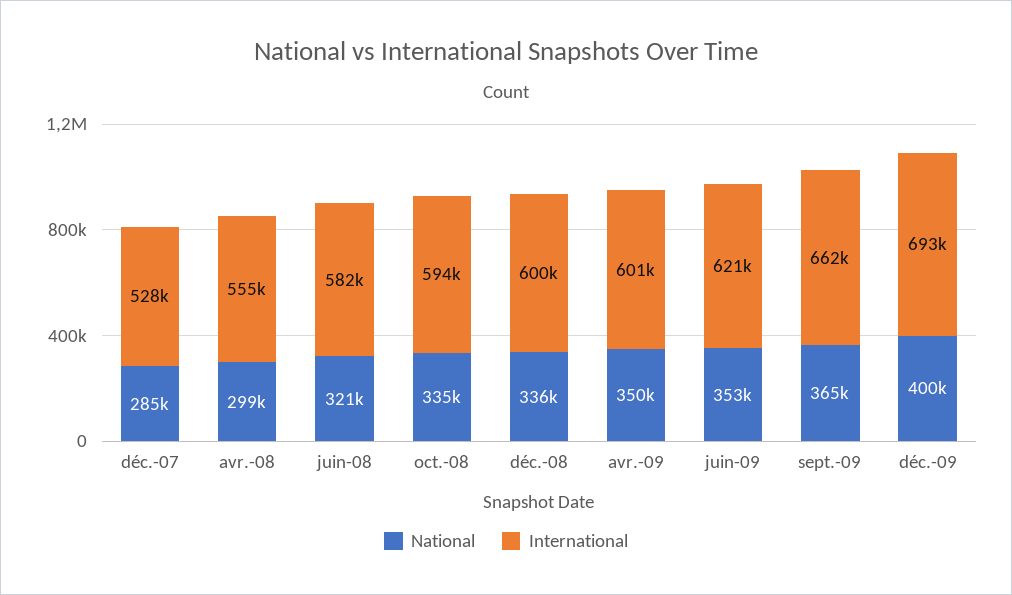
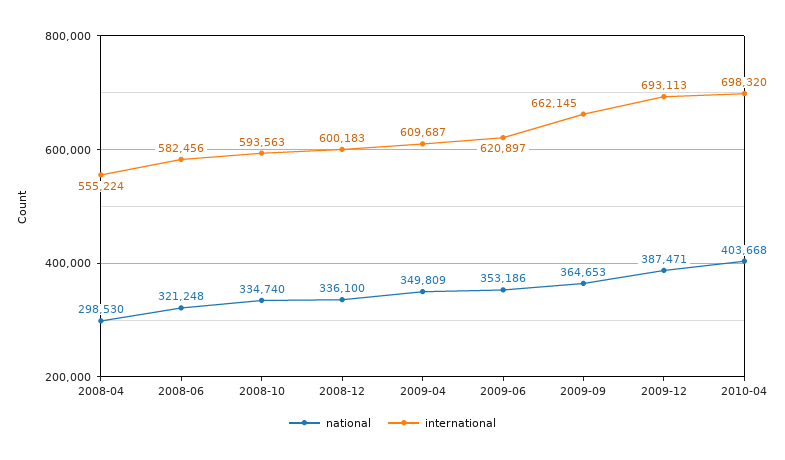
National, déc.-07: 285000 -> none
International, déc.-07: 528000 -> none
International, avr.-09: 601000 -> 609687
National, déc.-09: 400000 -> 387471
National, 2010-04: none -> 403668
International, 2010-04: none -> 698320

